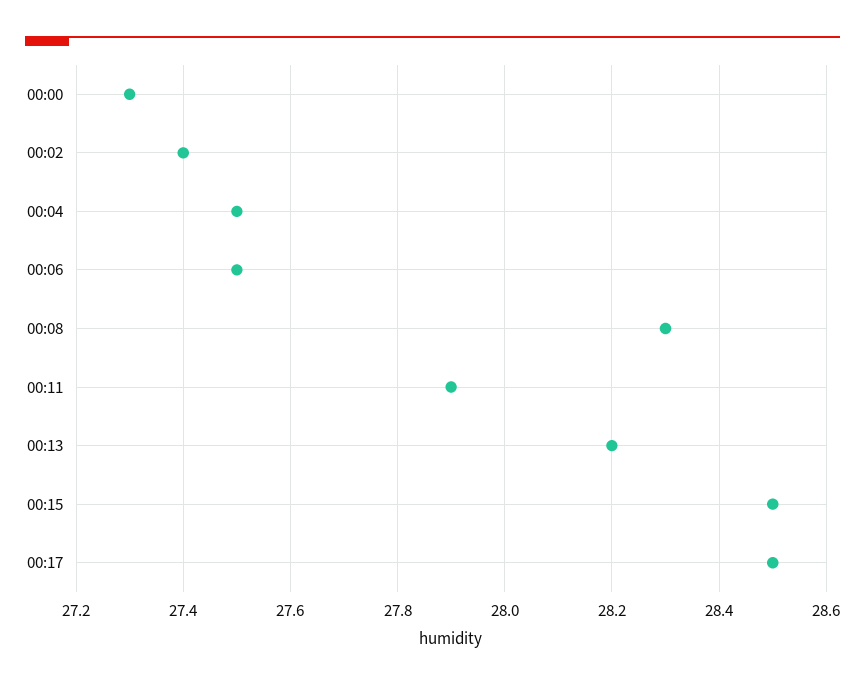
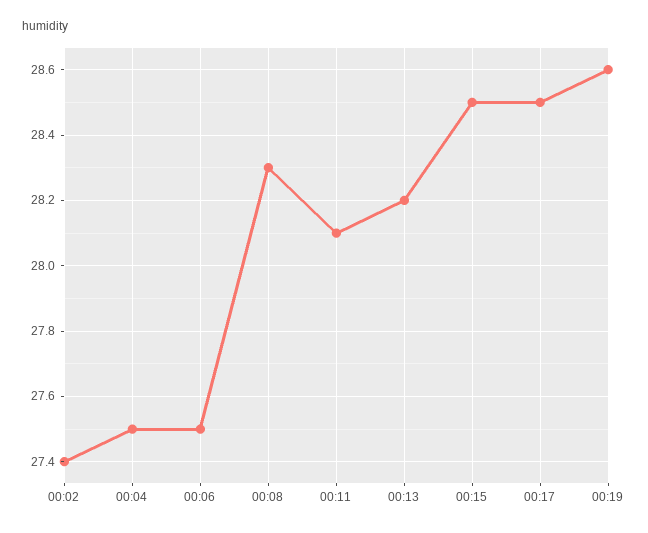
00:00: 27.3 -> none
00:11: 27.9 -> 28.1
00:19: none -> 28.6

